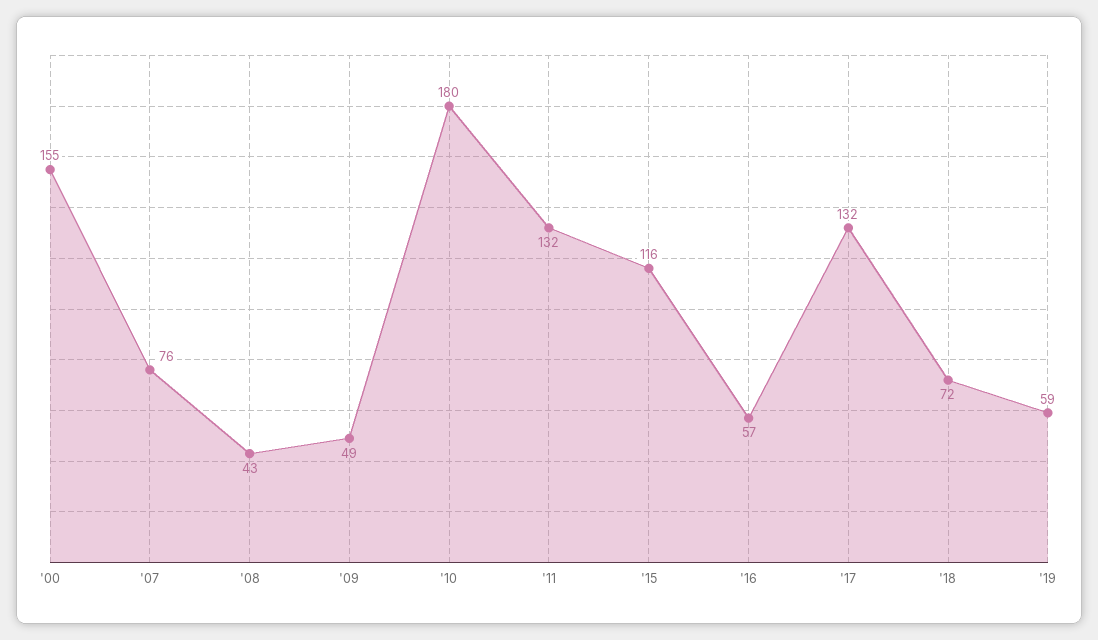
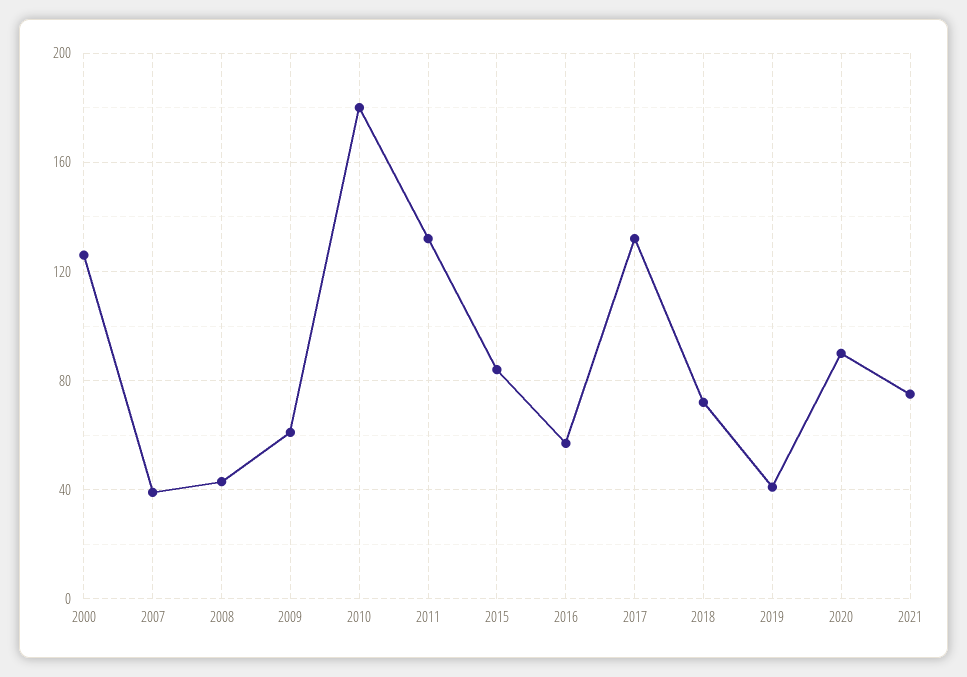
'00: 155 -> 125
'07: 76 -> 40
'09: 49 -> 60
'15: 116 -> 85
'19: 59 -> 40
2020: none -> 90
2021: none -> 75

